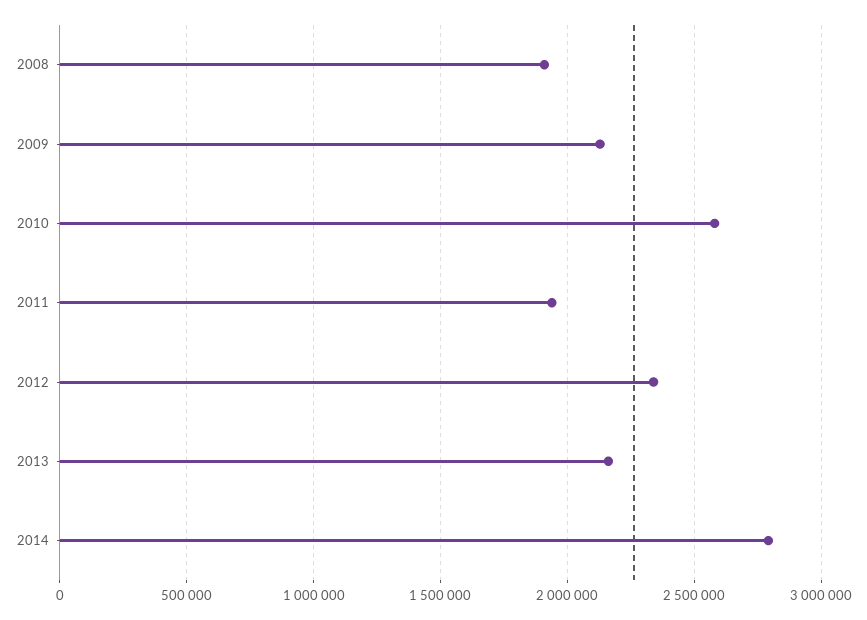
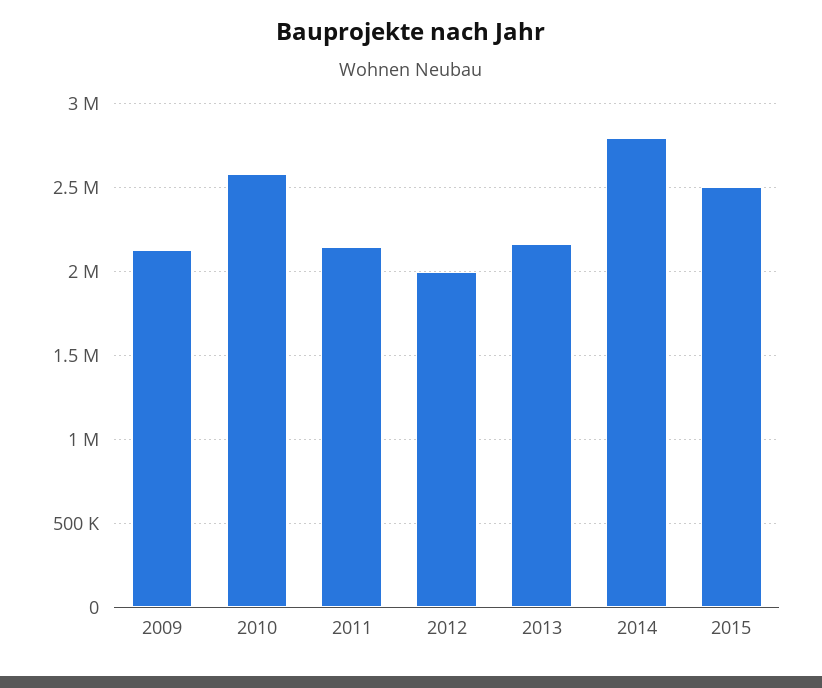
2008: 1900000 -> none
2011: 1950000 -> 2150000
2012: 2350000 -> 2000000
2015: none -> 2500000

